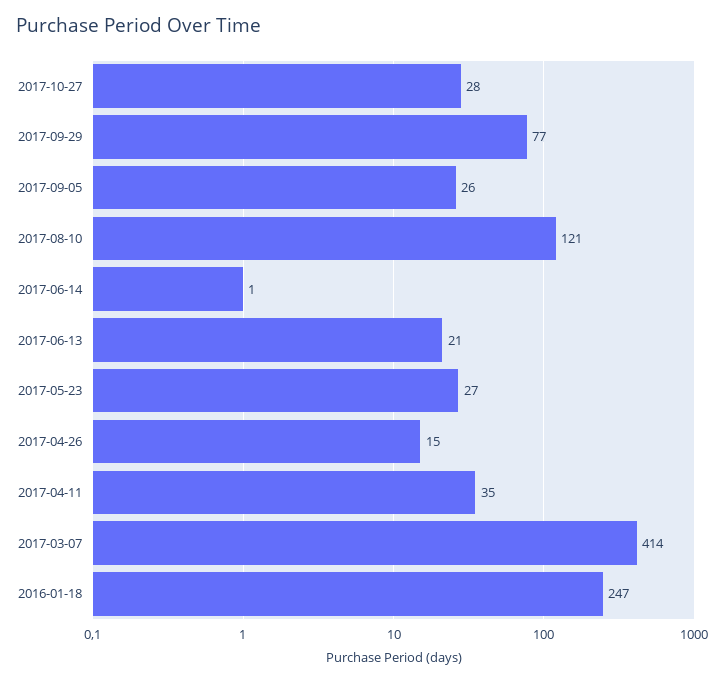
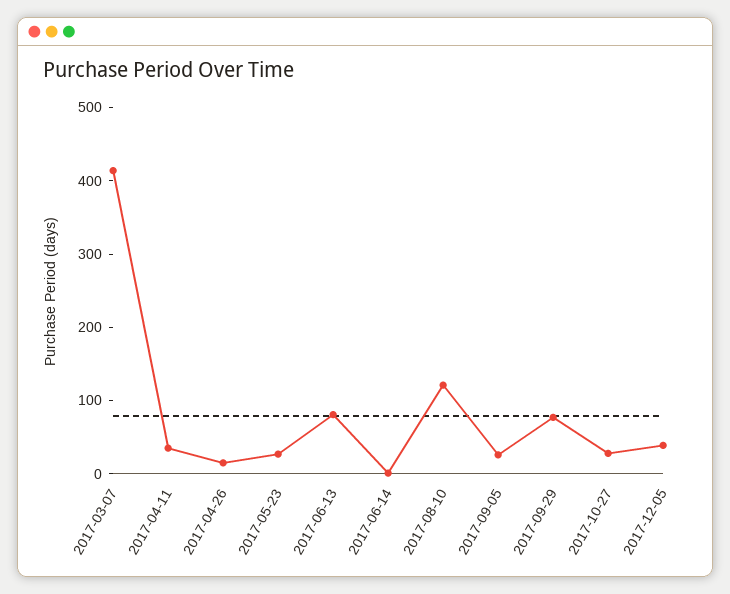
2017-06-13: 21 -> 80
2016-01-18: 247 -> none
2017-12-05: none -> 40

